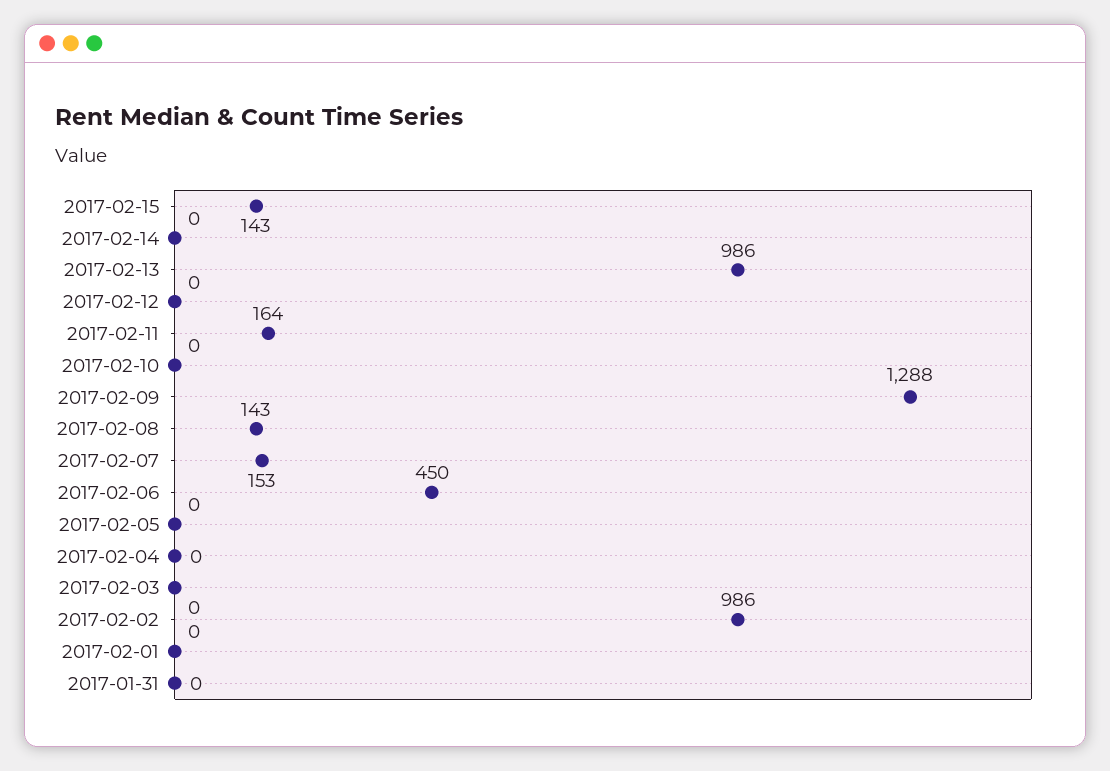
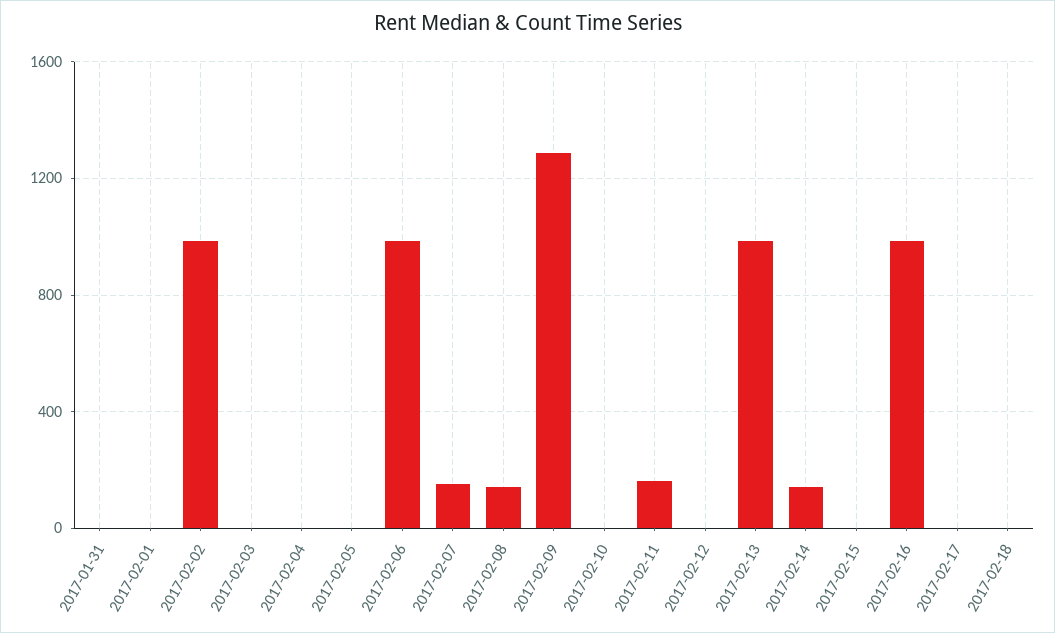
2017-02-15: 143 -> 0
2017-02-14: 0 -> 150
2017-02-06: 450 -> 1000
2017-02-16: none -> 1000
2017-02-17: none -> 0
2017-02-18: none -> 0

